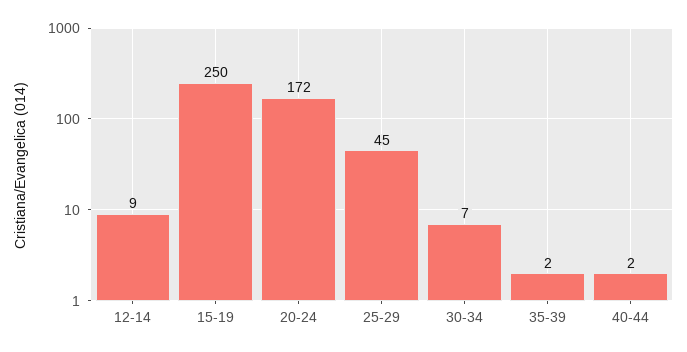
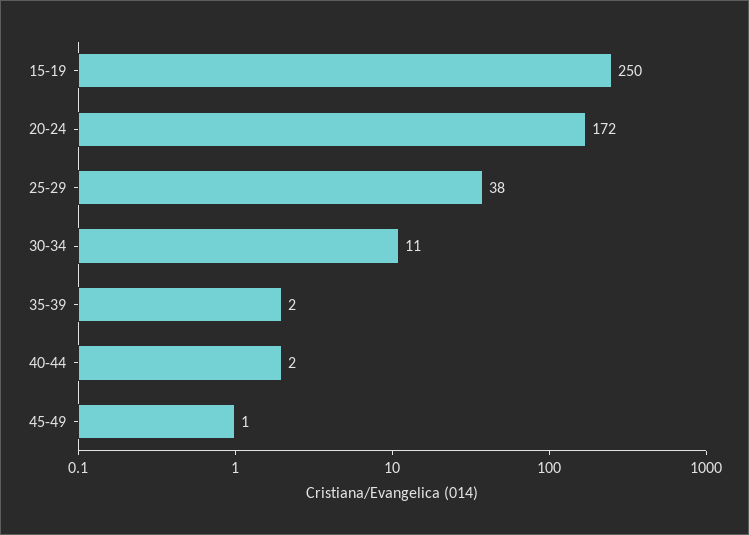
12-14: 9 -> none
25-29: 45 -> 38
30-34: 7 -> 11
45-49: none -> 1

